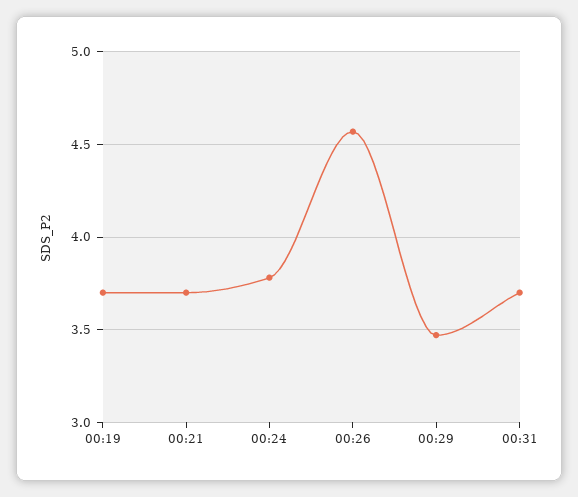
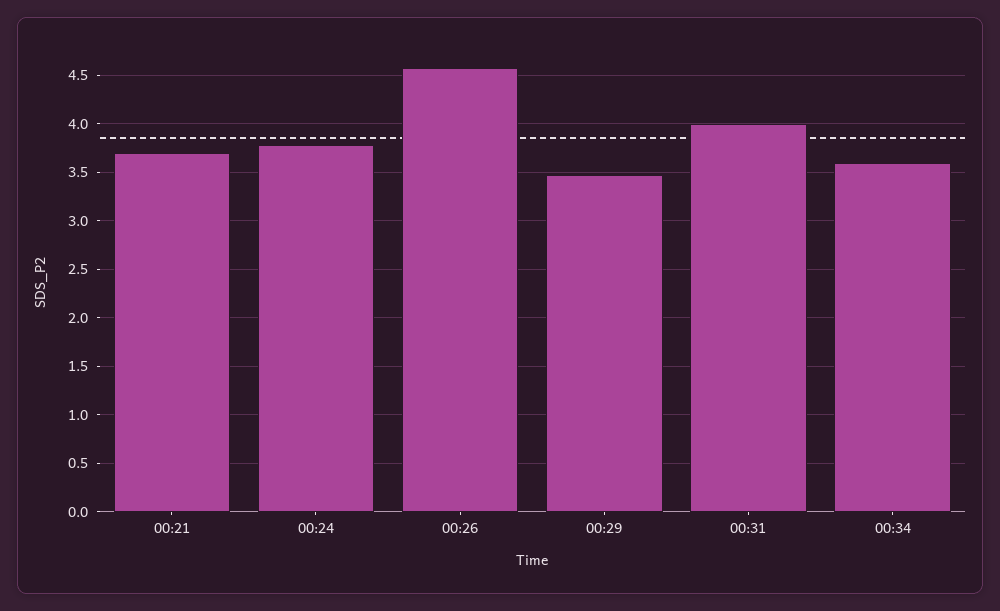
00:19: 3.7 -> none
00:31: 3.7 -> 4
00:34: none -> 3.6

